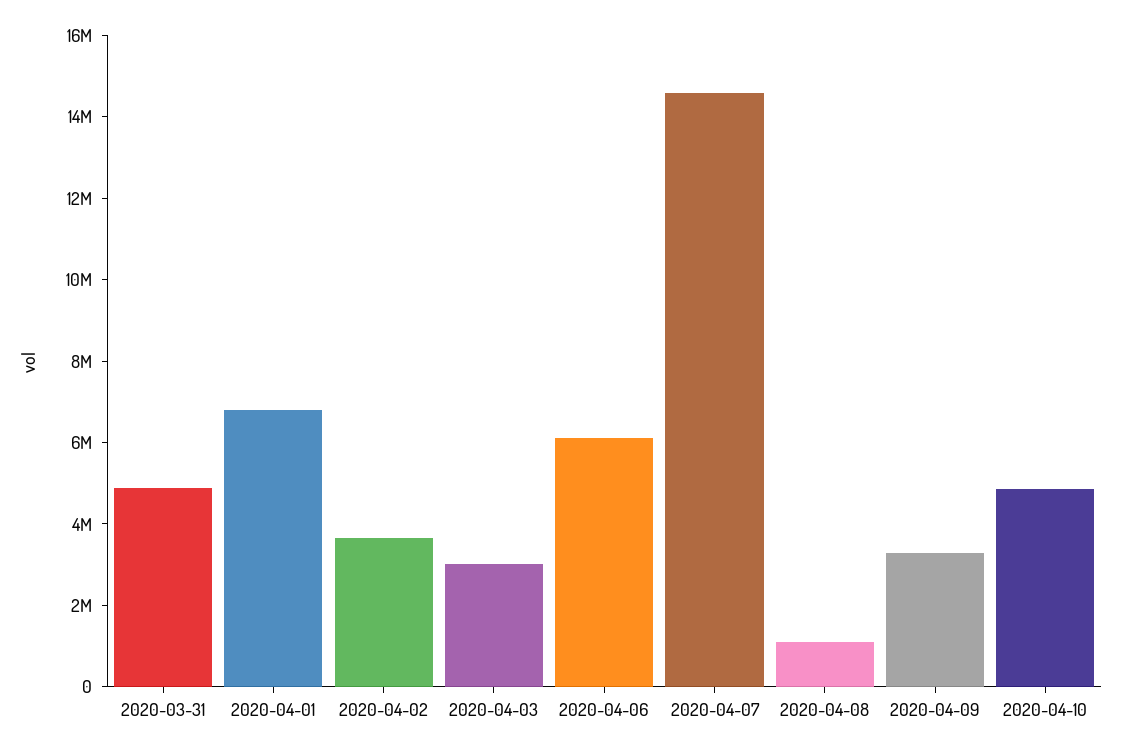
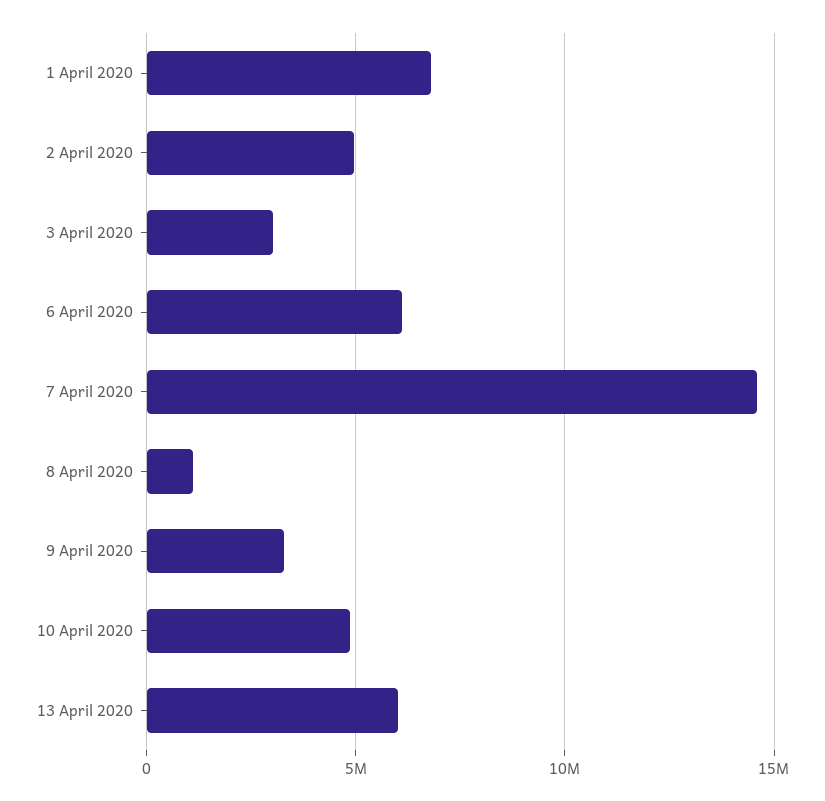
2020-03-31: 5000000 -> none
2020-04-02: 3500000 -> 5000000
13 April 2020: none -> 6000000

